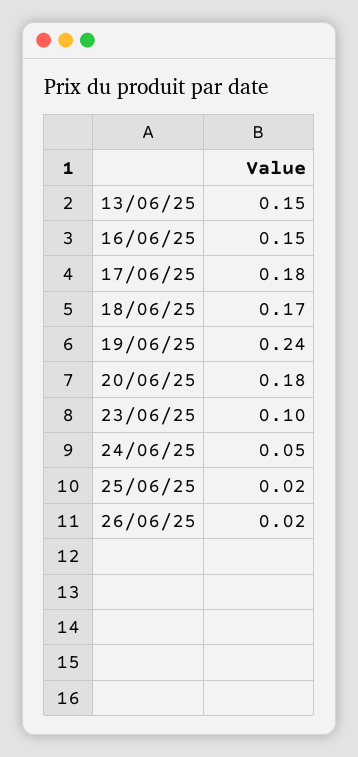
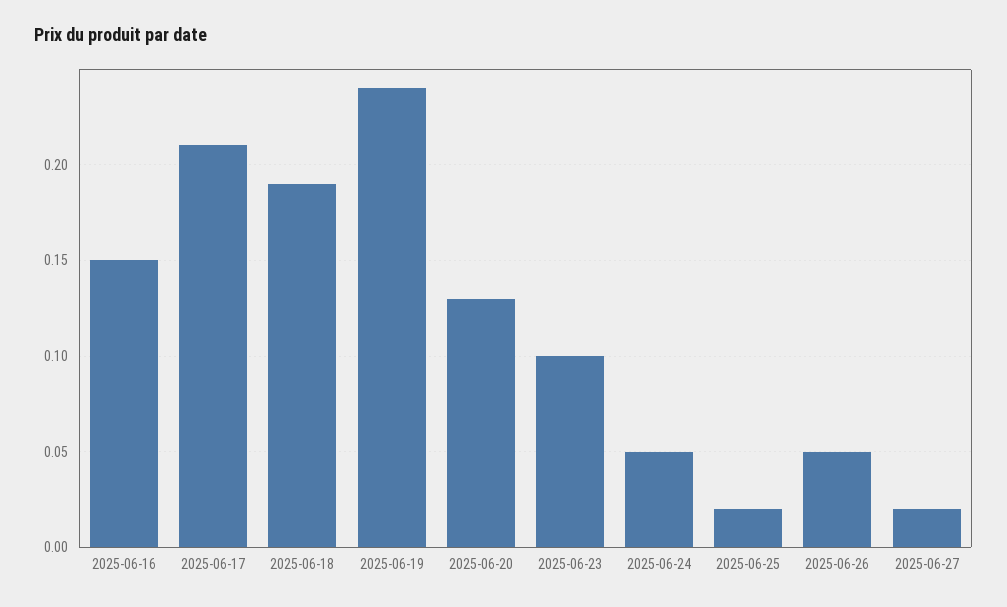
13/06/25: 0.15 -> none
17/06/25: 0.18 -> 0.21
18/06/25: 0.17 -> 0.19
20/06/25: 0.18 -> 0.13
26/06/25: 0.02 -> 0.05
2025-06-27: none -> 0.02

